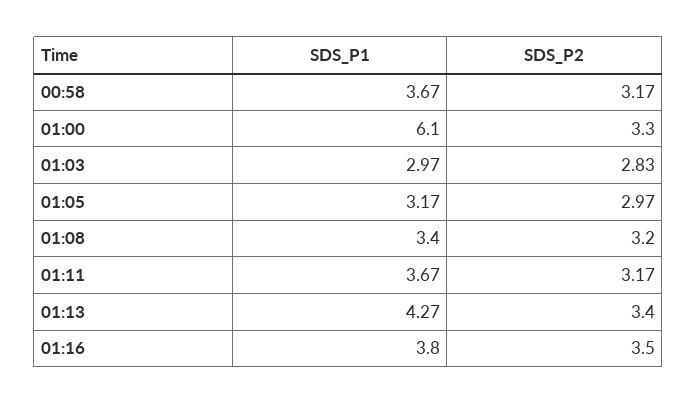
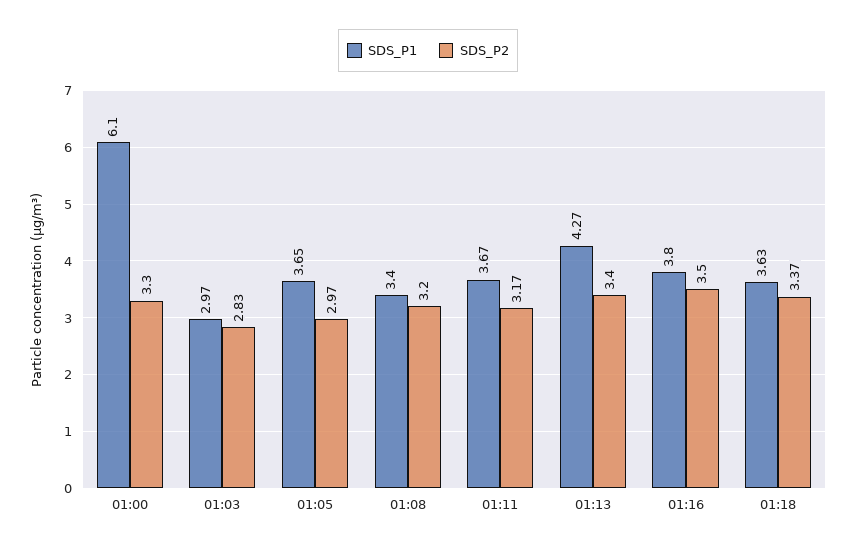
SDS_P1, 00:58: 3.67 -> none
SDS_P2, 00:58: 3.17 -> none
SDS_P1, 01:05: 3.17 -> 3.65
SDS_P1, 01:18: none -> 3.63
SDS_P2, 01:18: none -> 3.37

